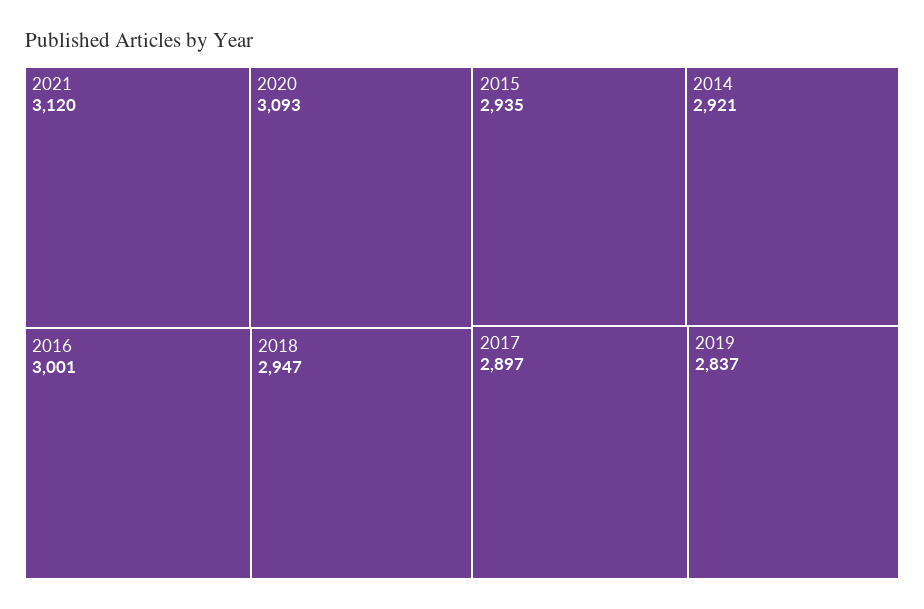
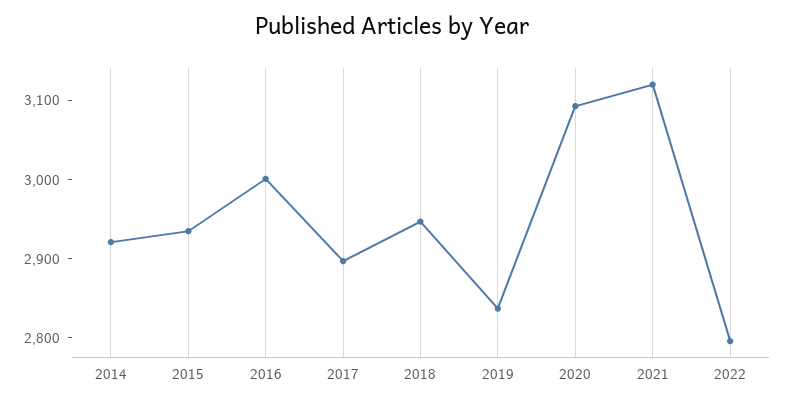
2022: none -> 2800

